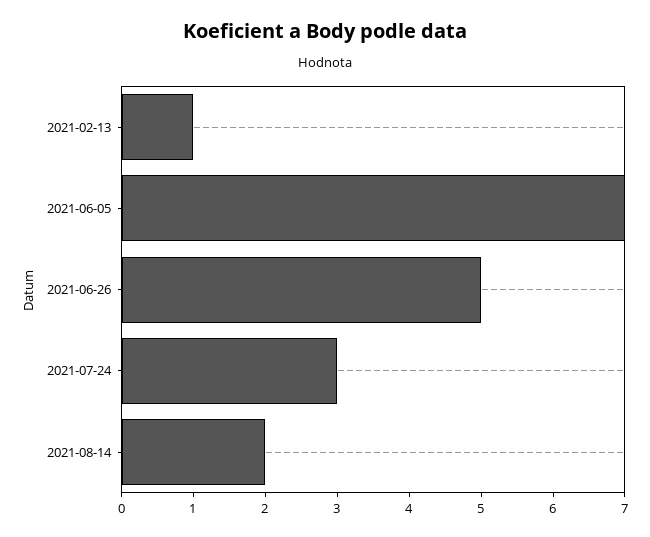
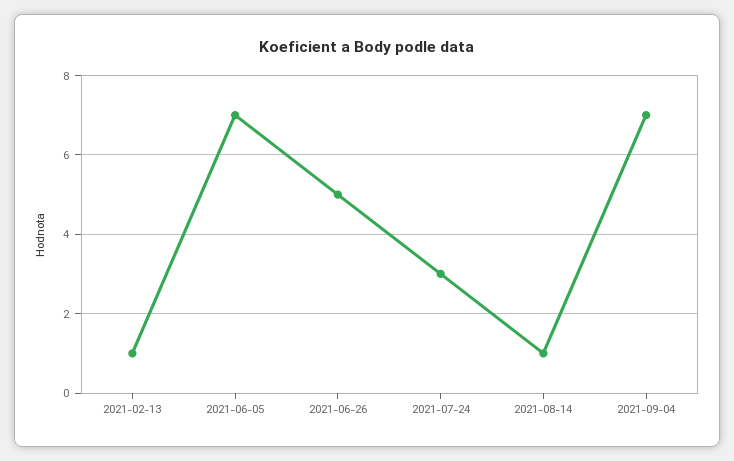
2021-08-14: 2 -> 1
2021-09-04: none -> 7

